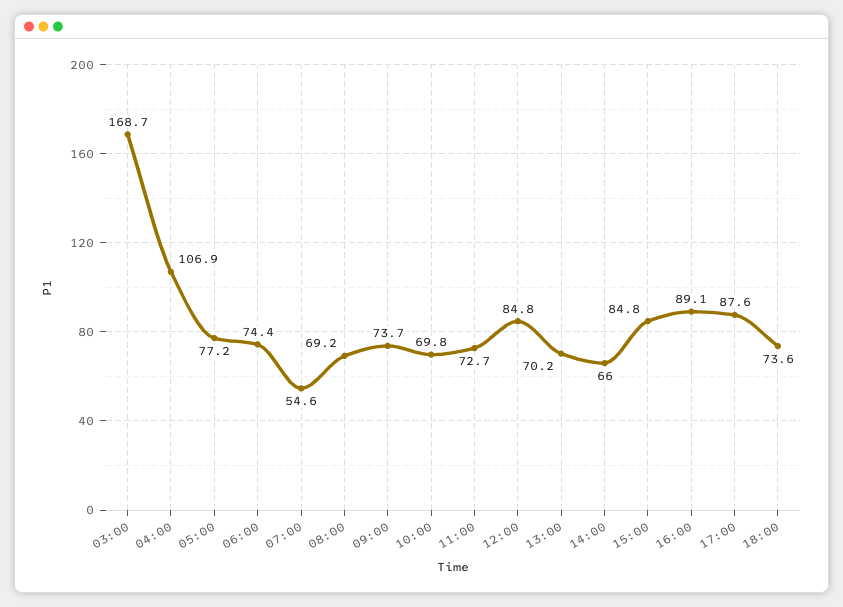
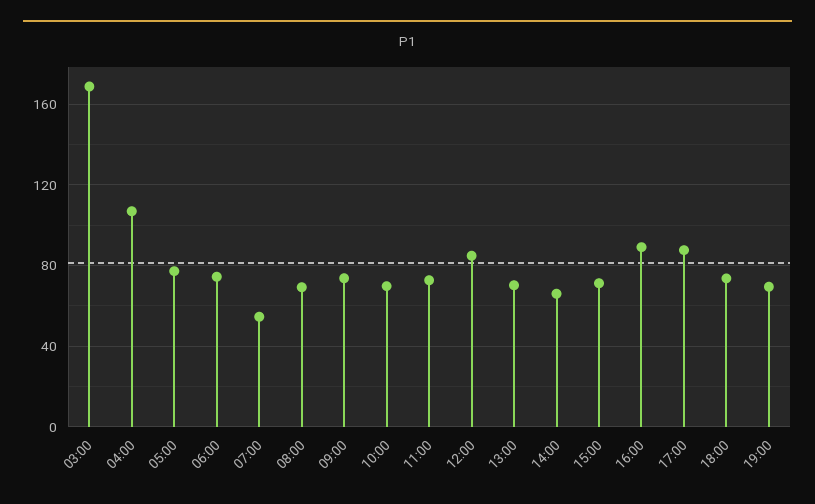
15:00: 84.8 -> 70
19:00: none -> 70

